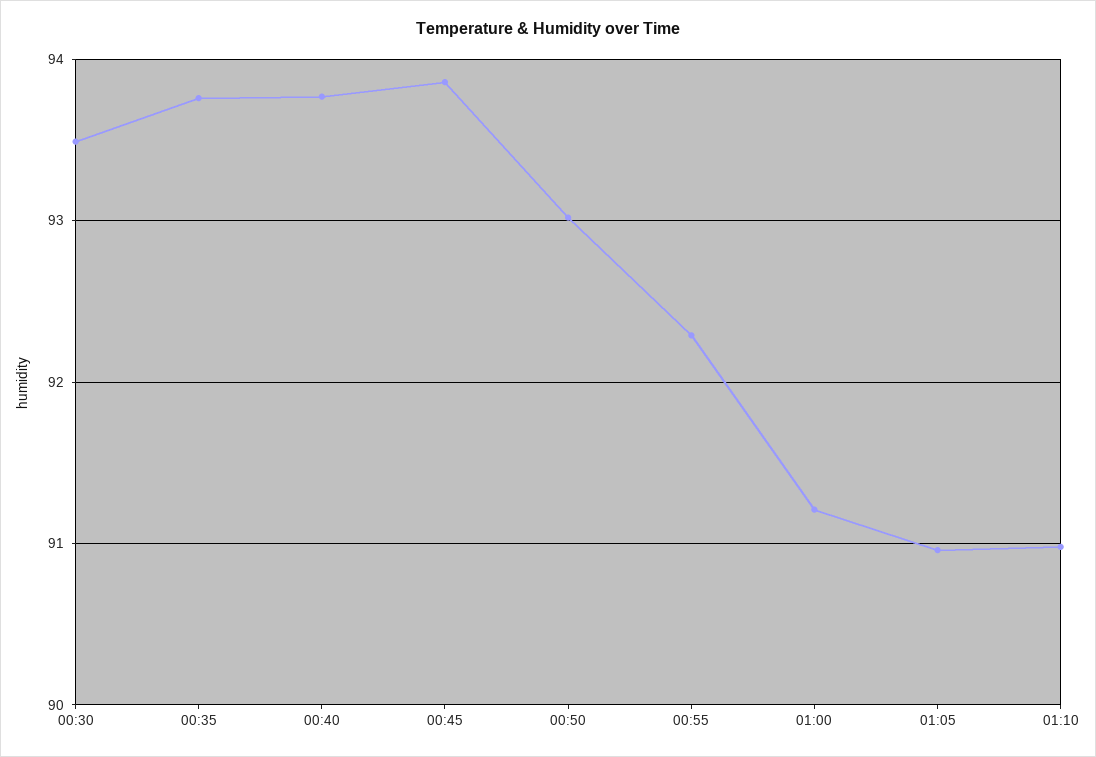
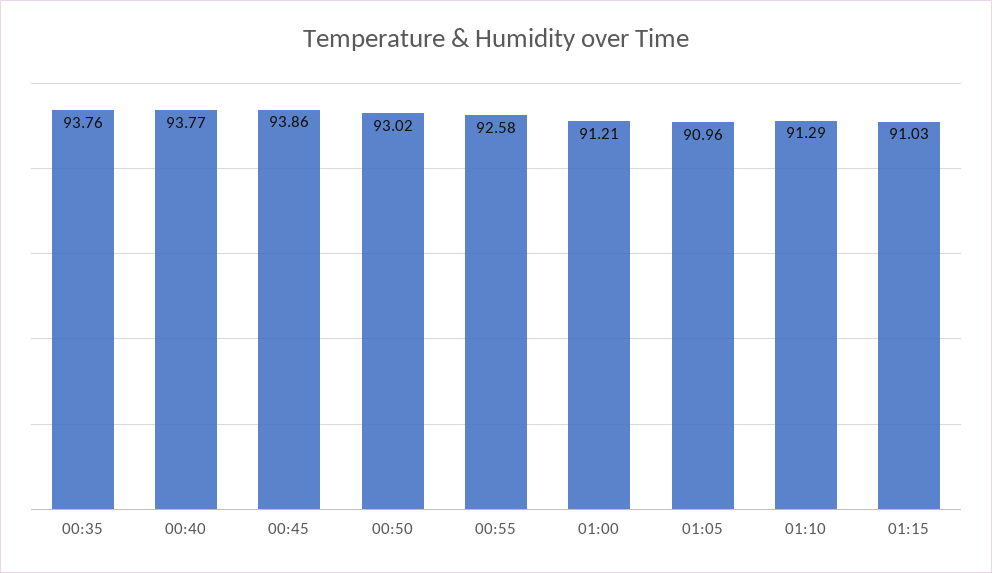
00:30: 93.5 -> none
00:55: 92.3 -> 92.58
01:10: 91 -> 91.29
01:15: none -> 91.03

